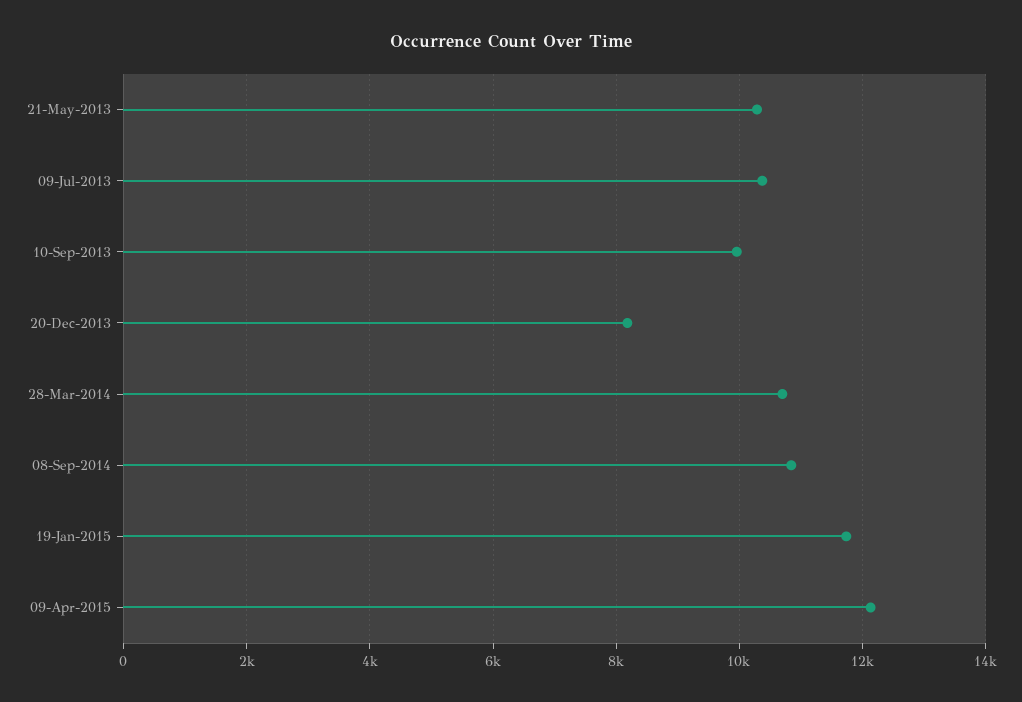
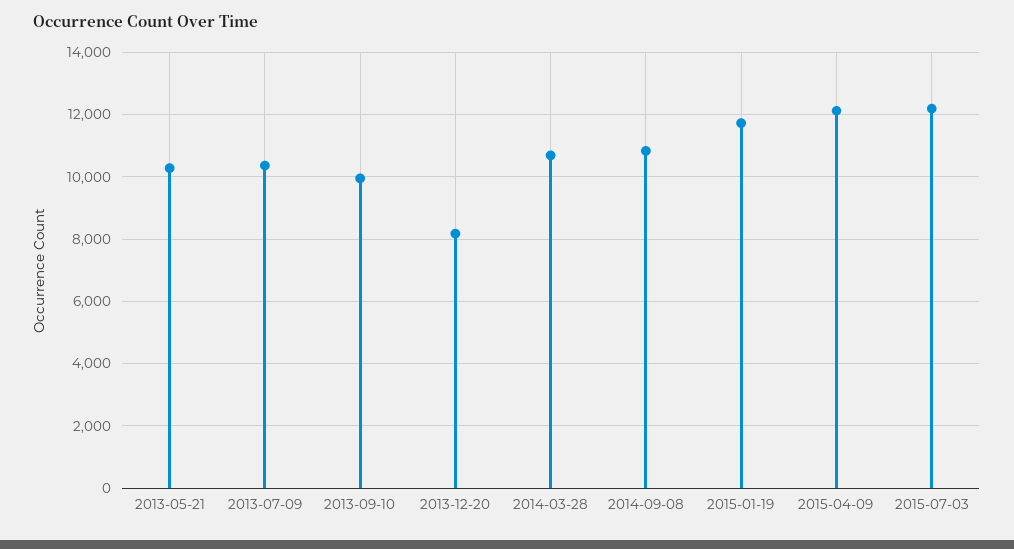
2015-07-03: none -> 12200

